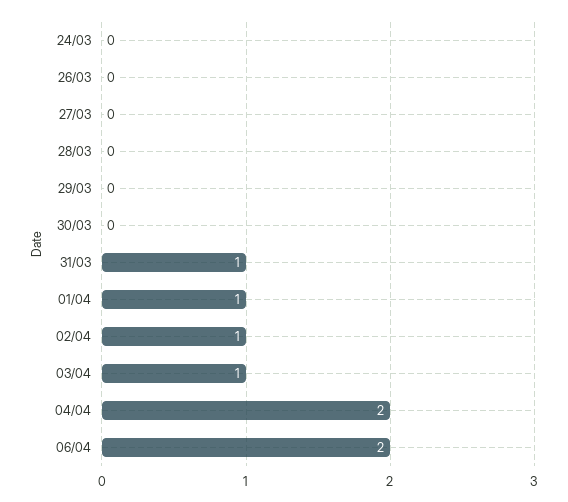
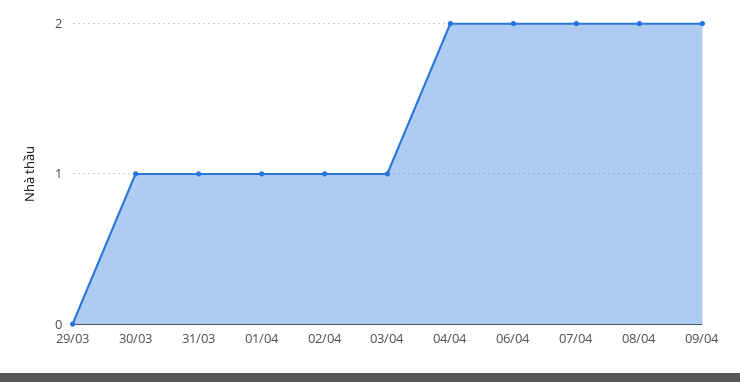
24/03: 0 -> none
26/03: 0 -> none
27/03: 0 -> none
28/03: 0 -> none
30/03: 0 -> 1
07/04: none -> 2
08/04: none -> 2
09/04: none -> 2

